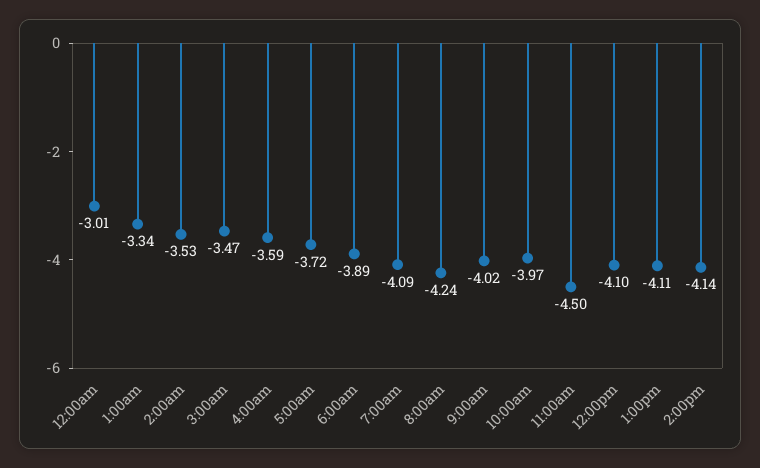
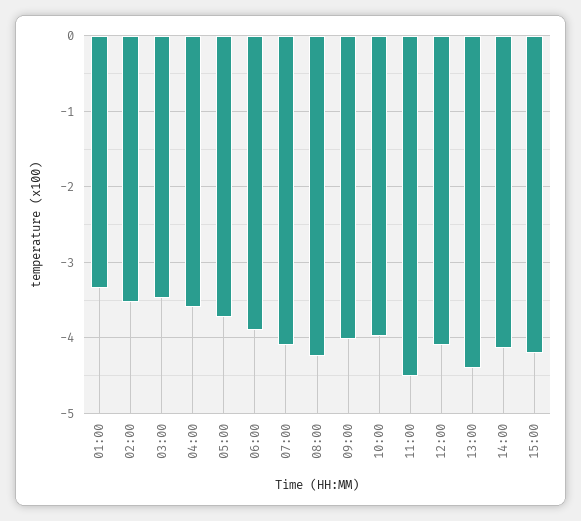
12:00am: -3.01 -> none
1:00pm: -4.11 -> -4.4
15:00: none -> -4.2

